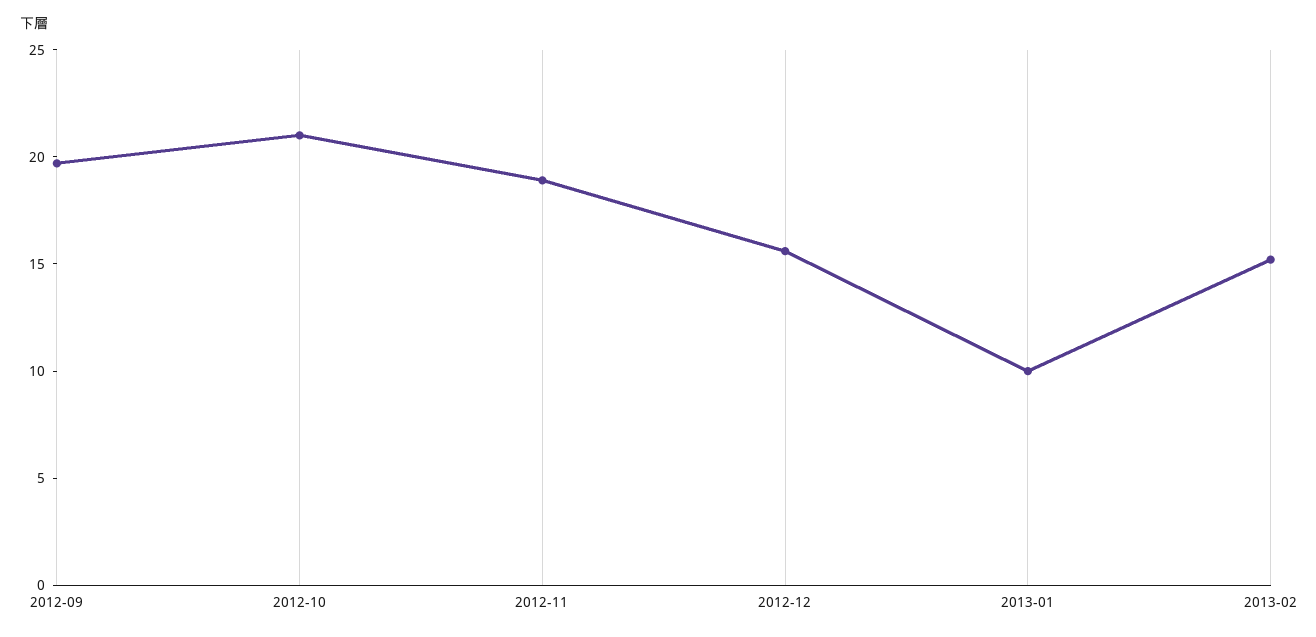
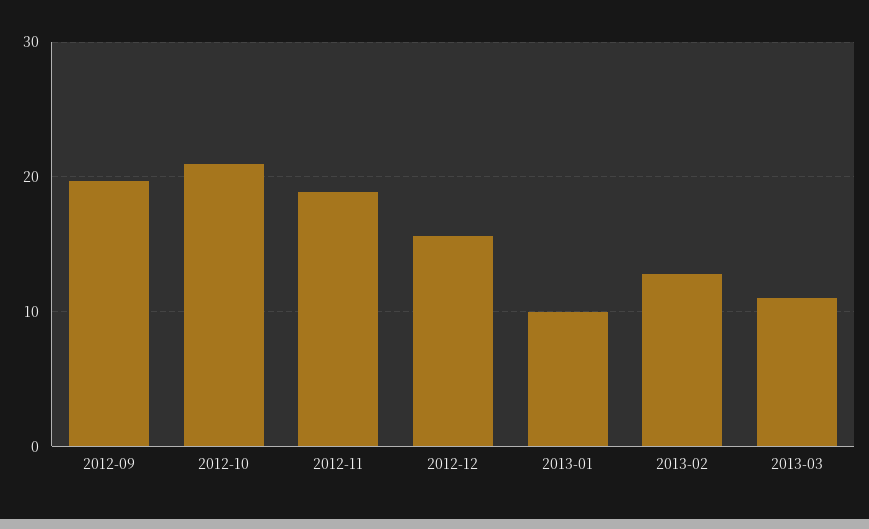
2013-02: 15 -> 13
2013-03: none -> 11

